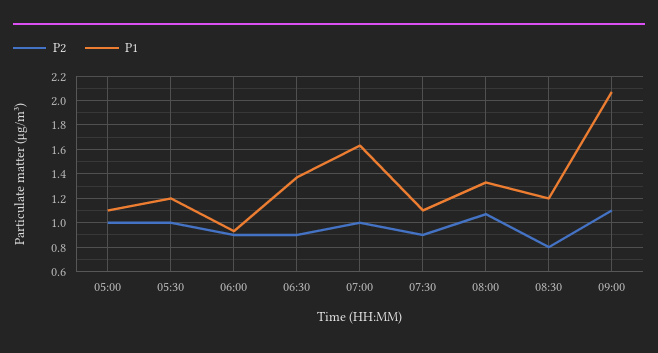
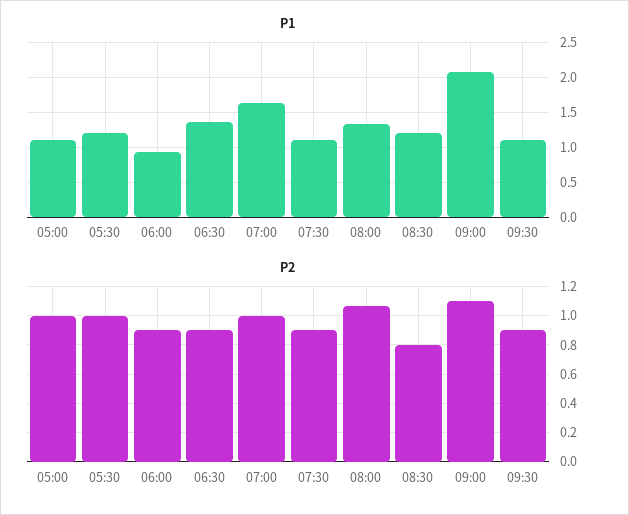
P1, 09:30: none -> 1.1
P2, 09:30: none -> 0.9

